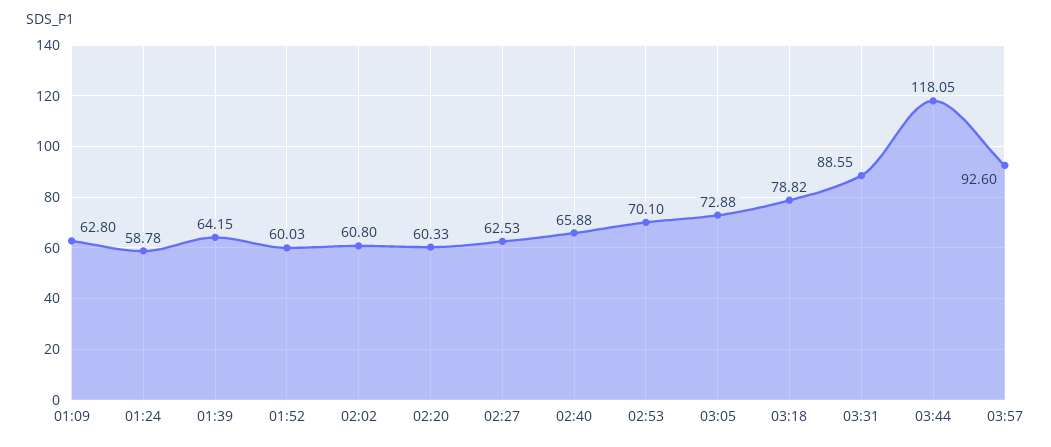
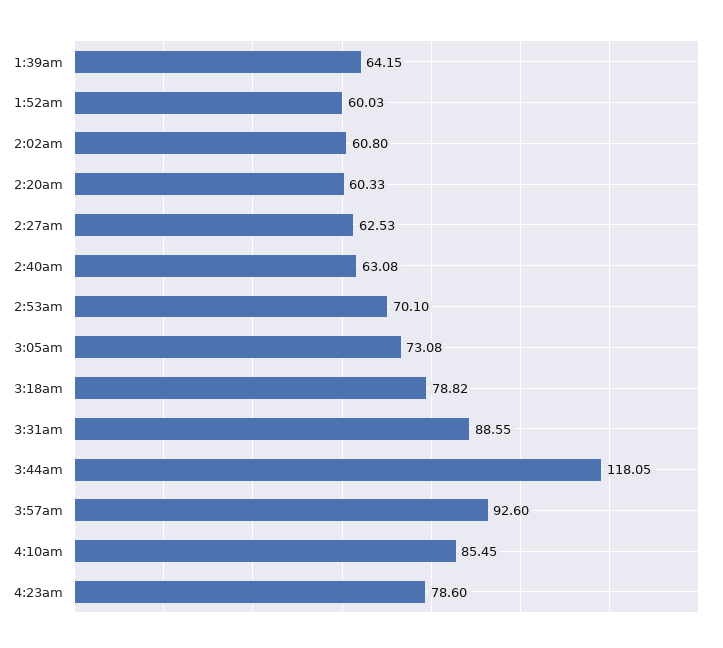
01:09: 62.8 -> none
01:24: 58.78 -> none
02:40: 65.88 -> 63.08
03:05: 72.88 -> 73.08
4:10am: none -> 85.45
4:23am: none -> 78.6

